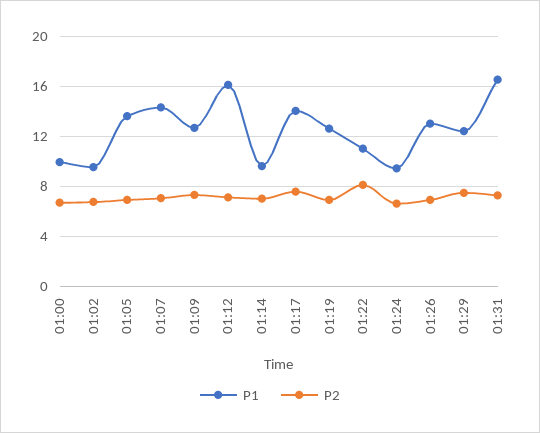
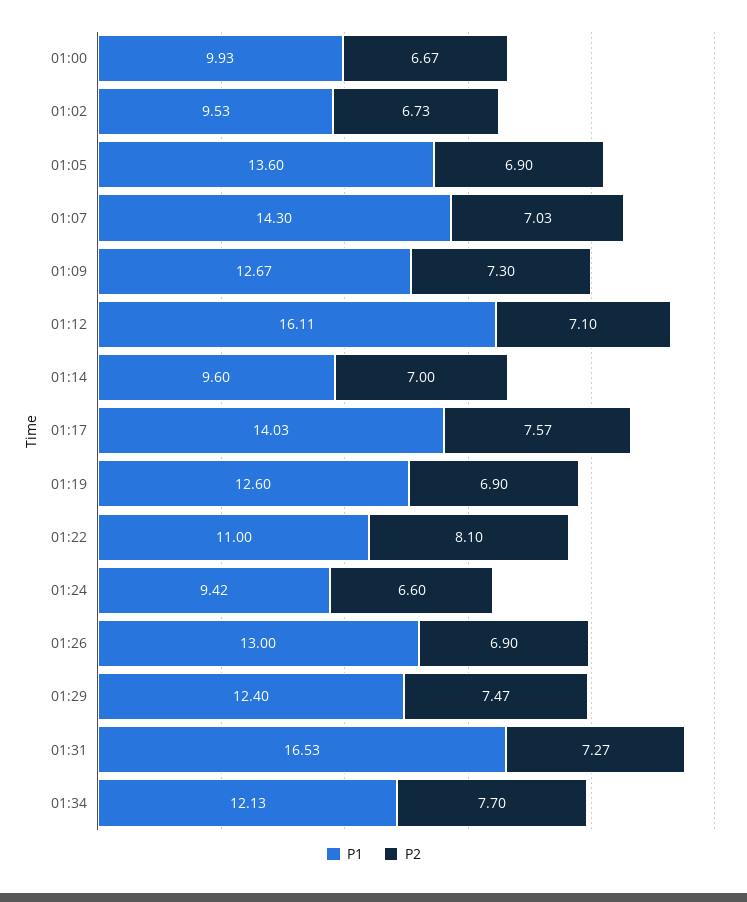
P1, 01:34: none -> 12.13
P2, 01:34: none -> 7.7

